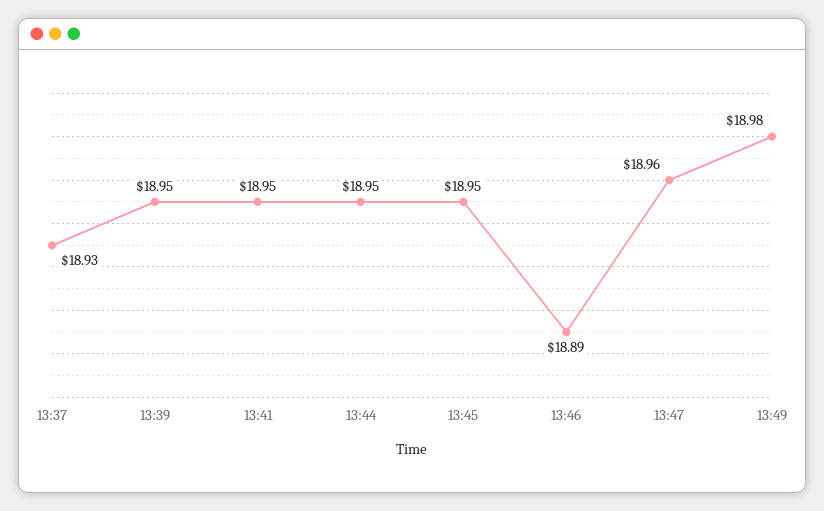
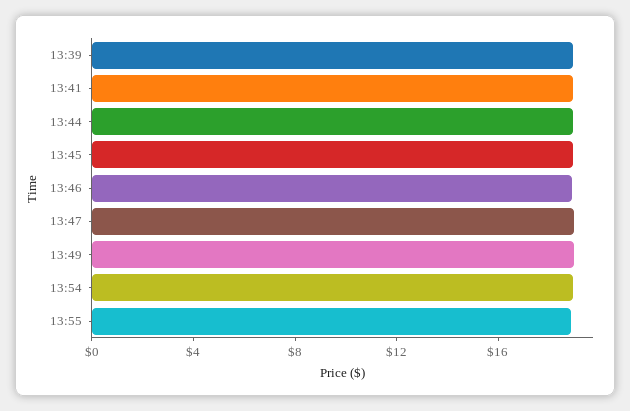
13:37: 18.93 -> none
13:54: none -> 19
13:55: none -> 19

